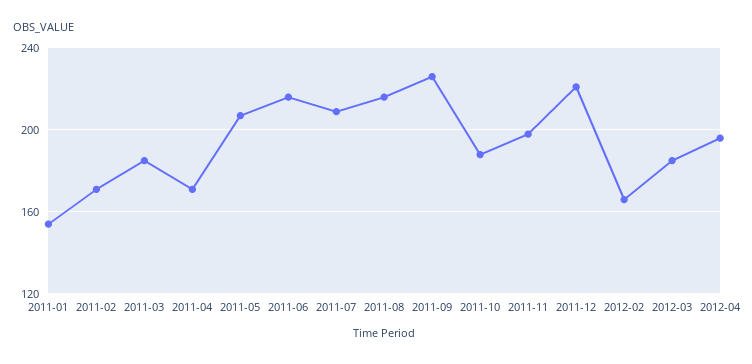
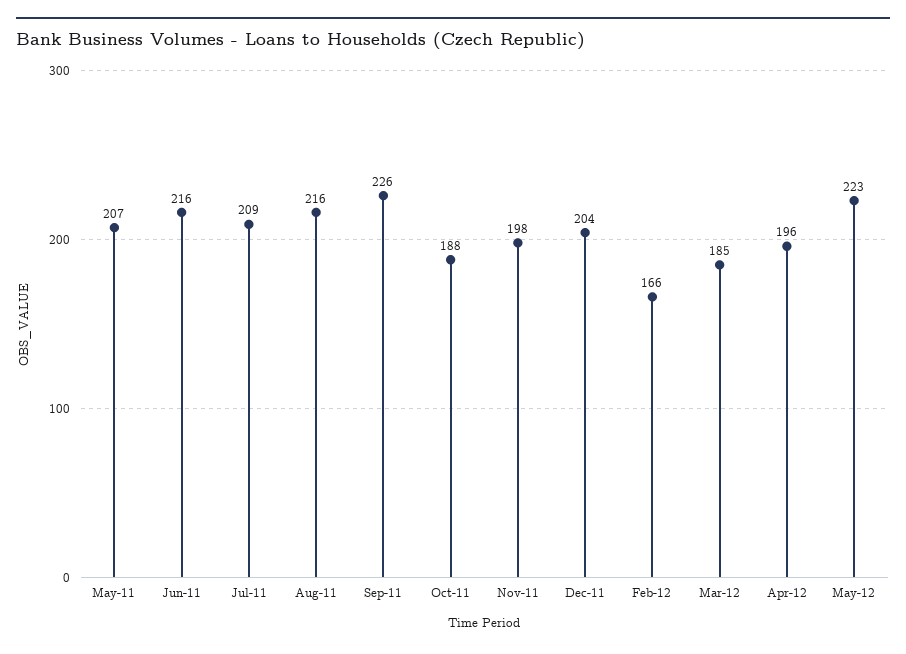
2011-01: 155 -> none
2011-02: 170 -> none
2011-03: 185 -> none
2011-04: 170 -> none
2011-12: 220 -> 204
May-12: none -> 223

